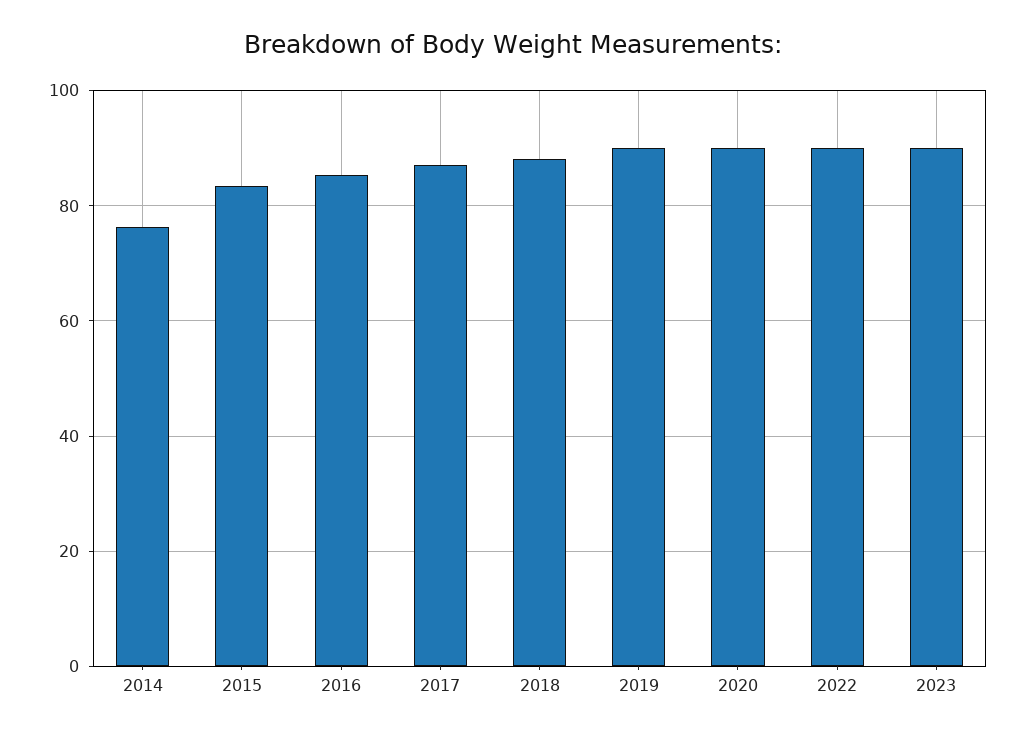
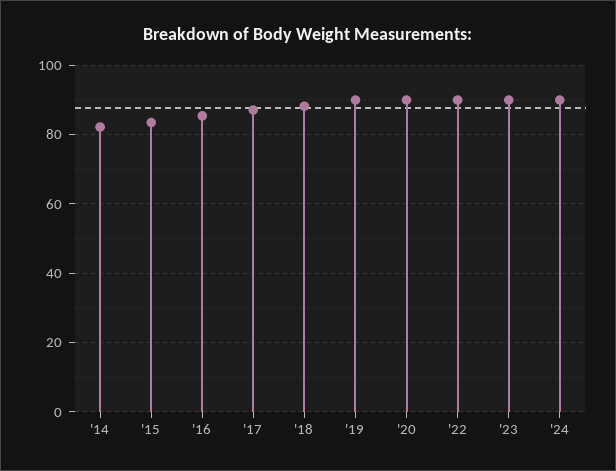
2014: 76 -> 82
'24: none -> 90

